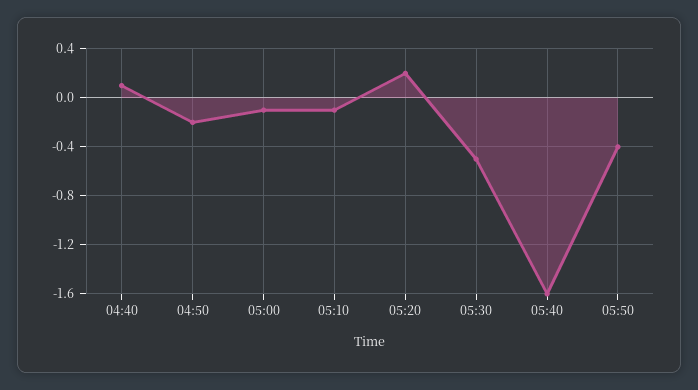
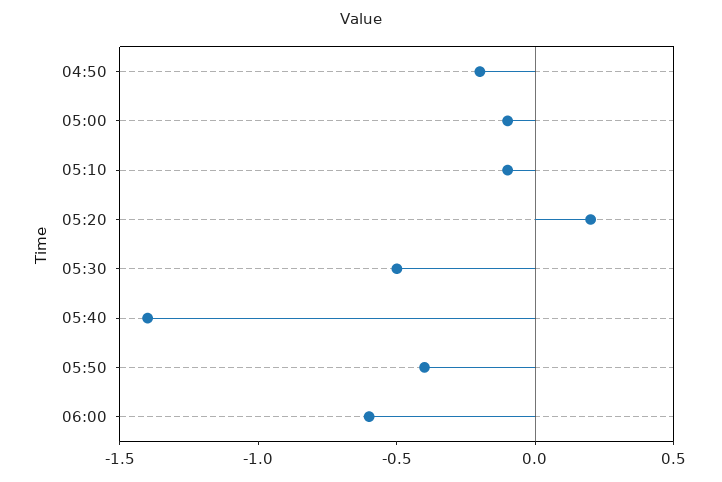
04:40: 0.1 -> none
05:40: -1.6 -> -1.4
06:00: none -> -0.6

